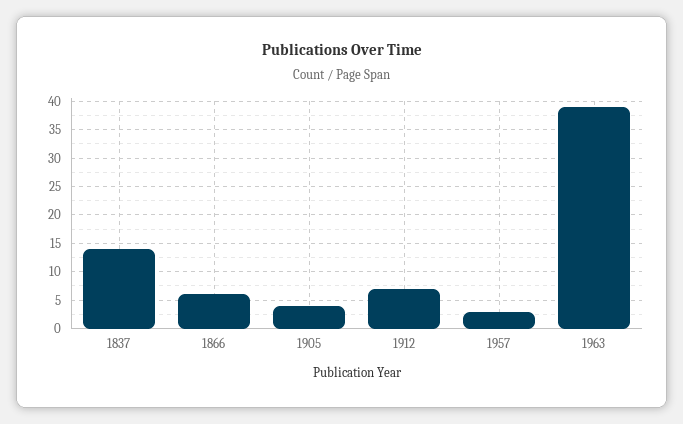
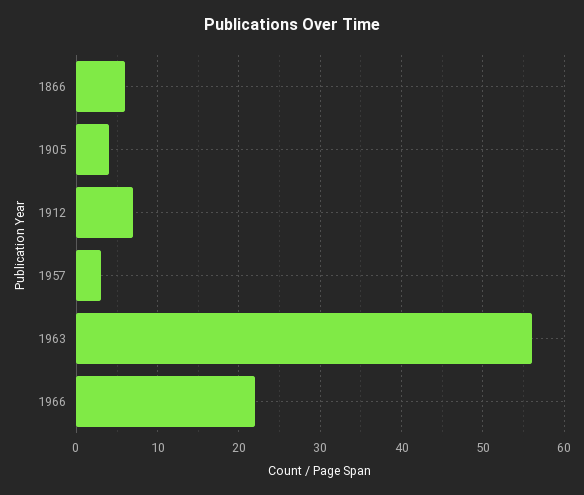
1837: 15 -> none
1963: 40 -> 56
1966: none -> 22

